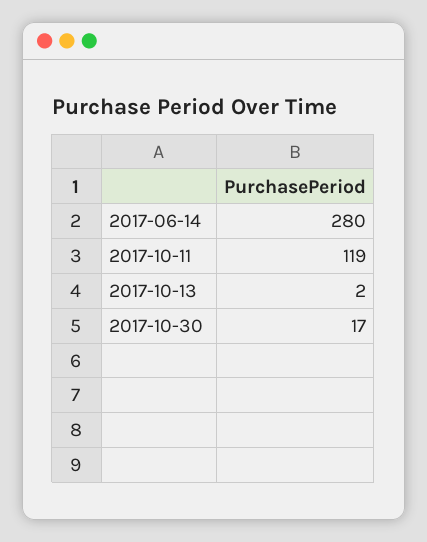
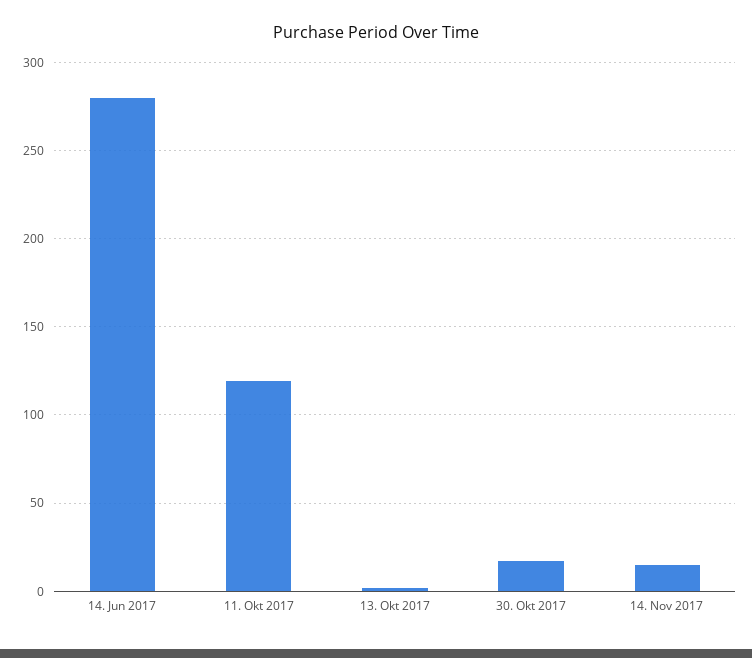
14. Nov 2017: none -> 15

